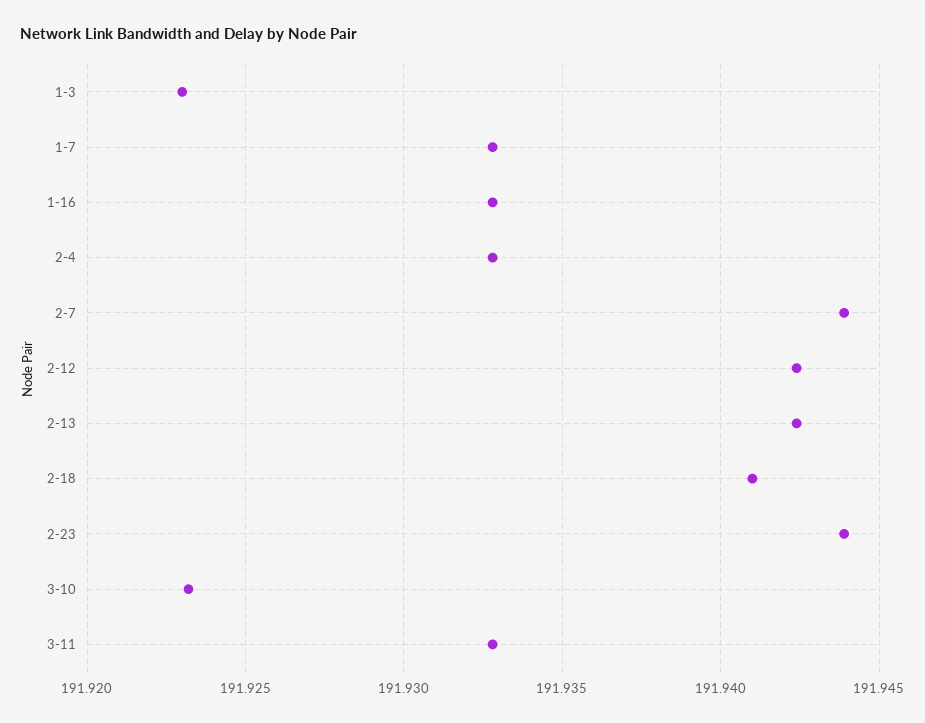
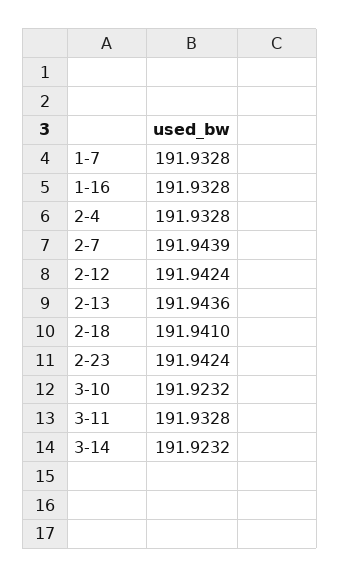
1-3: 191.923 -> none
2-13: 191.9425 -> 191.9436
2-23: 191.944 -> 191.9424
3-14: none -> 191.9232

